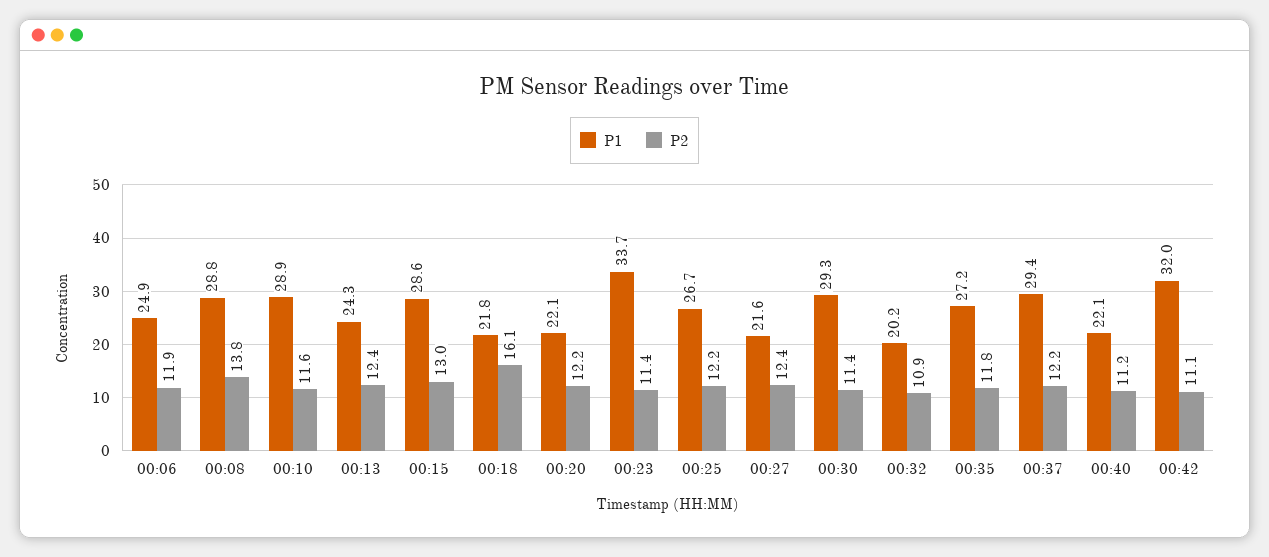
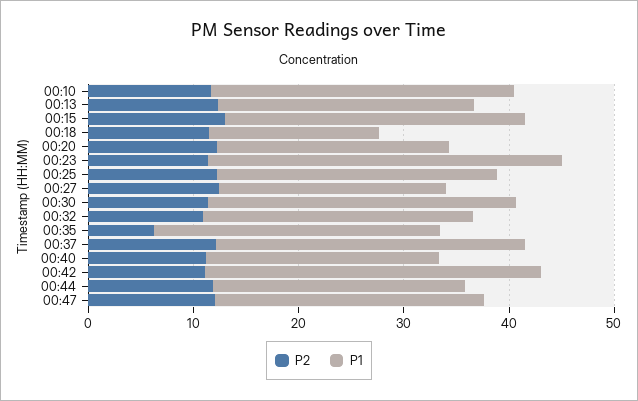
P1, 00:06: 24.9 -> none
P2, 00:06: 11.9 -> none
P1, 00:08: 28.8 -> none
P2, 00:08: 13.8 -> none
P1, 00:18: 21.8 -> 16
P2, 00:18: 16.1 -> 12
P1, 00:32: 20.2 -> 26
P2, 00:35: 11.8 -> 6
P2, 00:44: none -> 12
P1, 00:44: none -> 24
P2, 00:47: none -> 12
P1, 00:47: none -> 26

